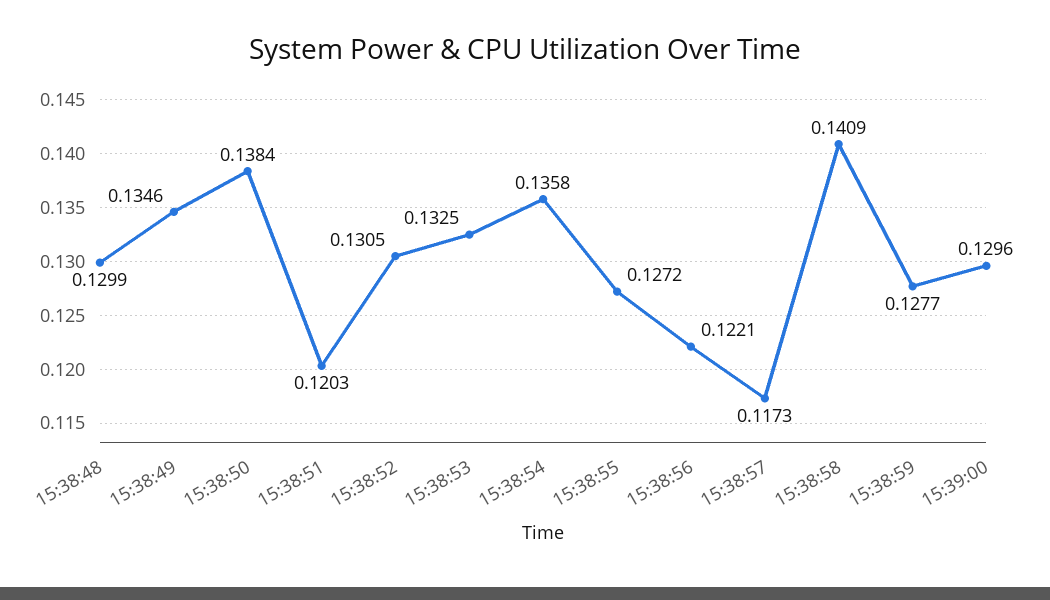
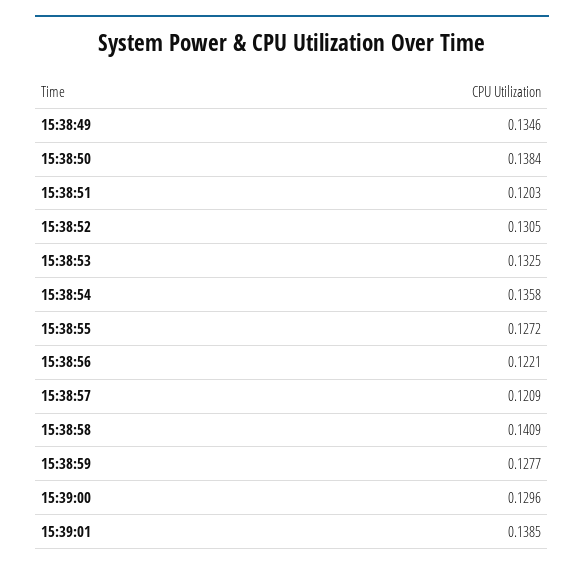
15:38:48: 0.1299 -> none
15:38:57: 0.1173 -> 0.1209
15:39:01: none -> 0.1385

